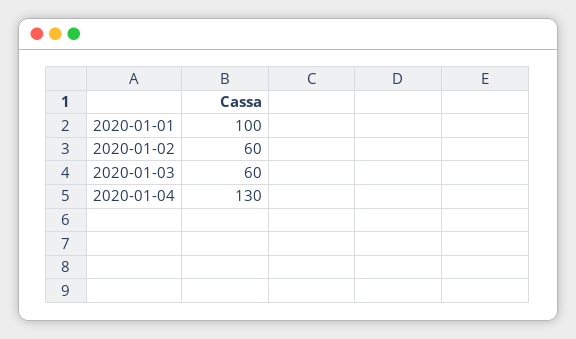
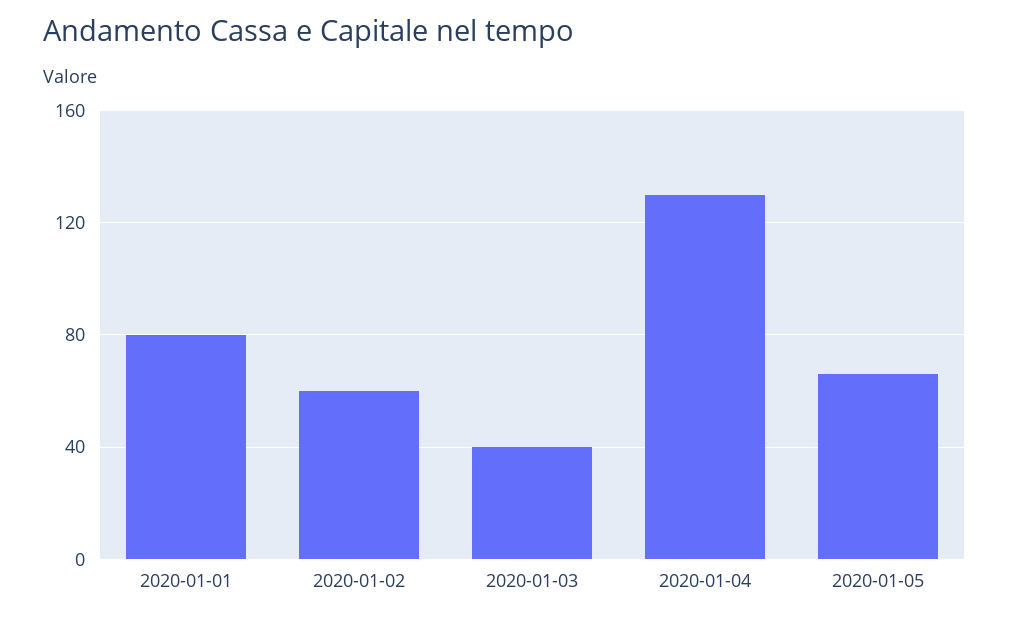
2020-01-01: 100 -> 80
2020-01-03: 60 -> 40
2020-01-05: none -> 65

